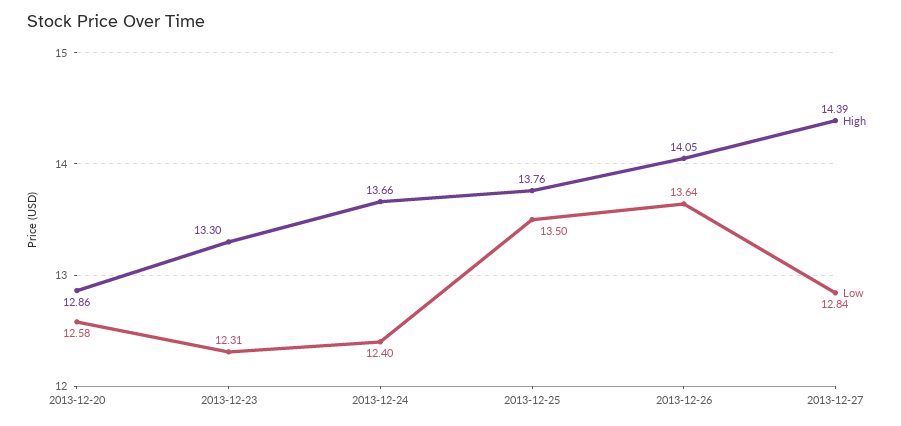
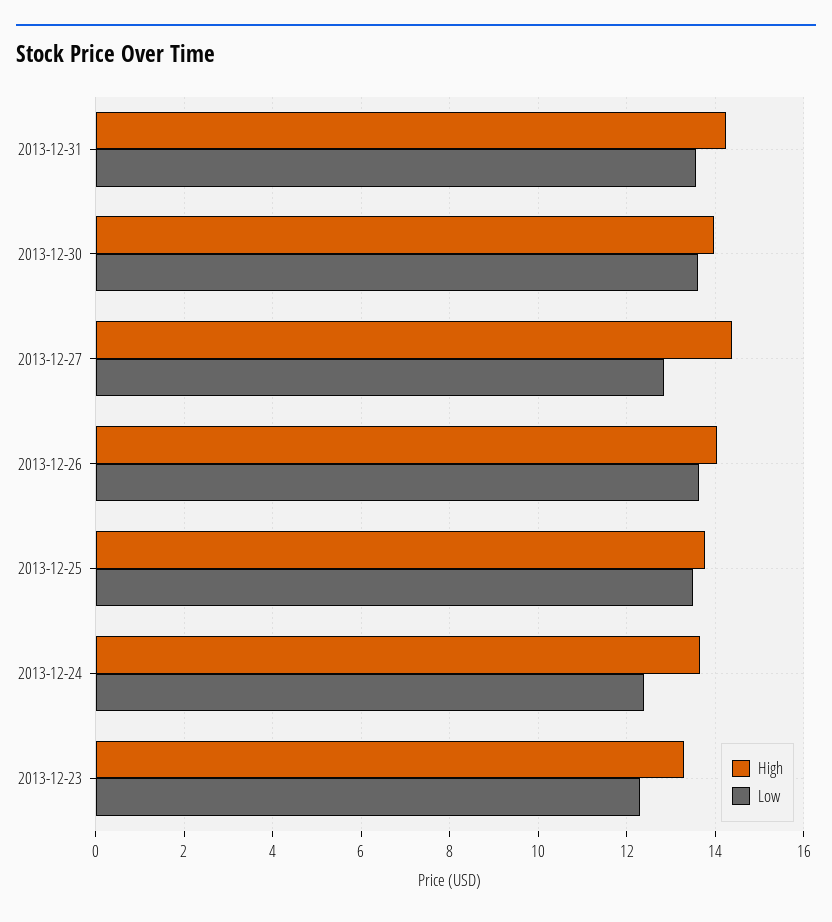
High, 2013-12-20: 12.86 -> none
Low, 2013-12-20: 12.58 -> none
High, 2013-12-31: none -> 14.2
Low, 2013-12-31: none -> 13.6
High, 2013-12-30: none -> 14
Low, 2013-12-30: none -> 13.6

